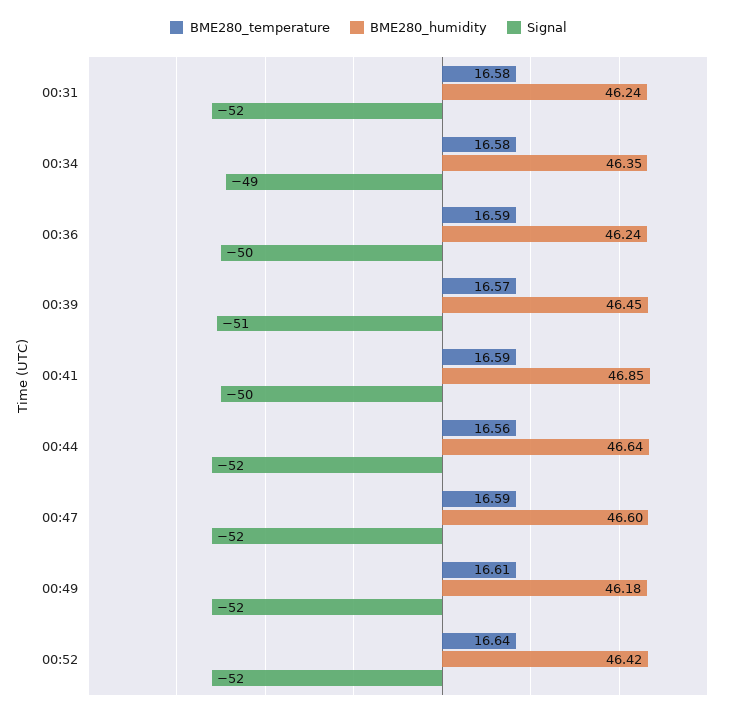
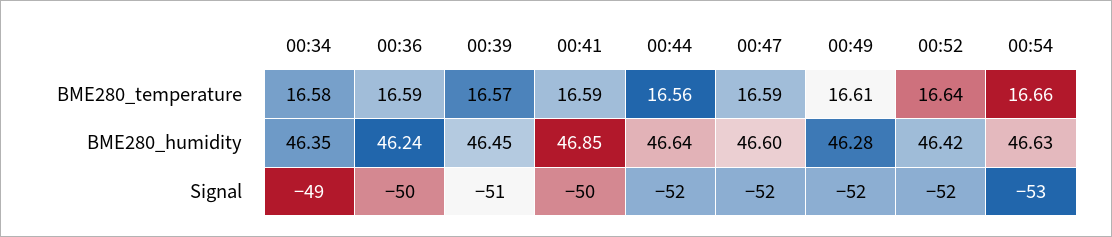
BME280_temperature, 00:31: 16.58 -> none
BME280_humidity, 00:31: 46.24 -> none
Signal, 00:31: -52 -> none
BME280_humidity, 00:49: 46.18 -> 46.28
BME280_temperature, 00:54: none -> 16.66
BME280_humidity, 00:54: none -> 46.63
Signal, 00:54: none -> -53

